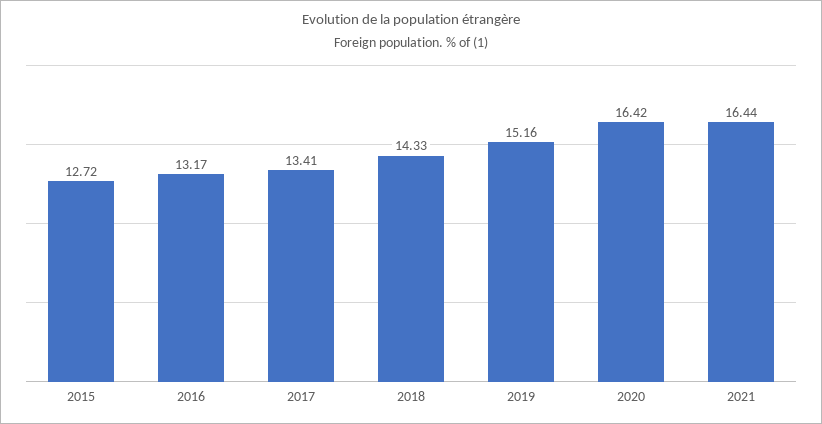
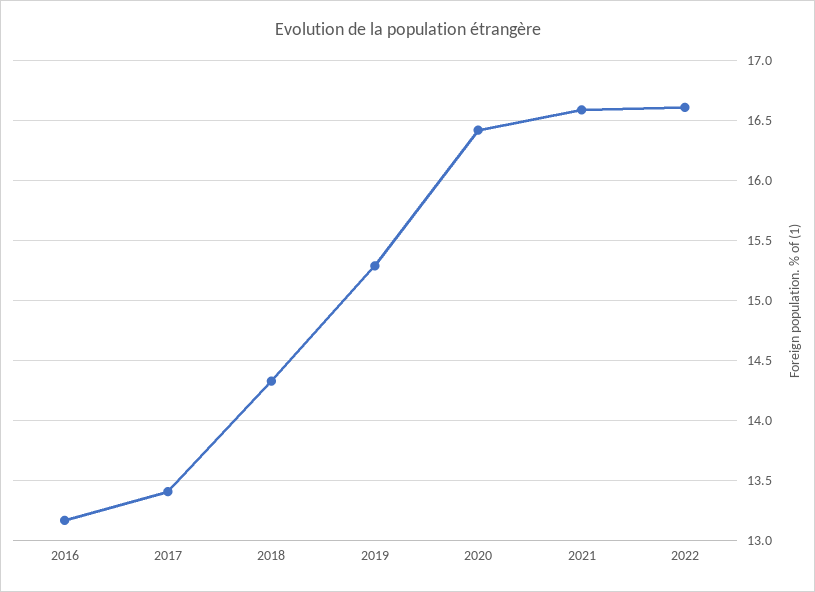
2015: 12.72 -> none
2019: 15.16 -> 15.3
2021: 16.44 -> 16.6
2022: none -> 16.6

